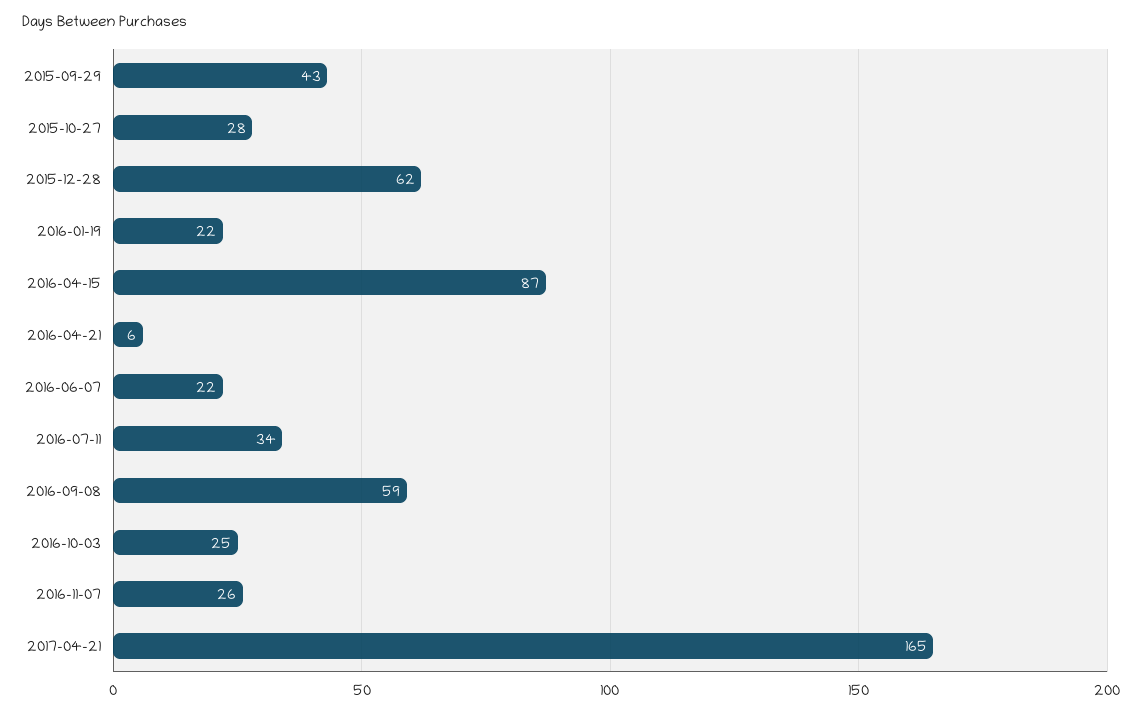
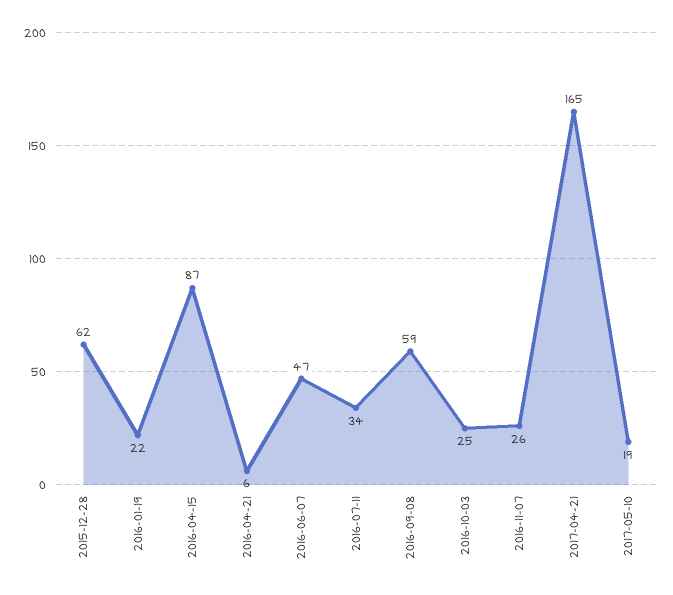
2015-09-29: 43 -> none
2015-10-27: 28 -> none
2016-06-07: 22 -> 47
2017-05-10: none -> 19

